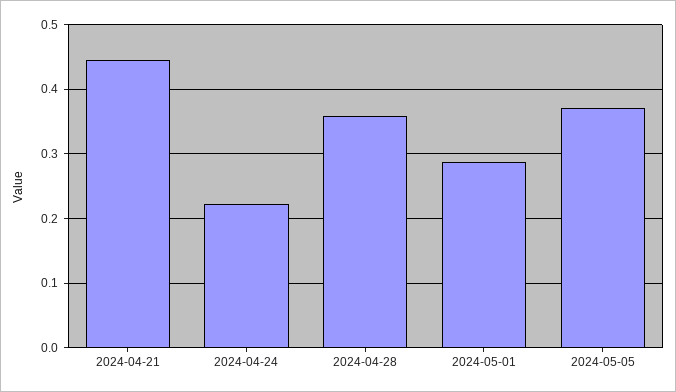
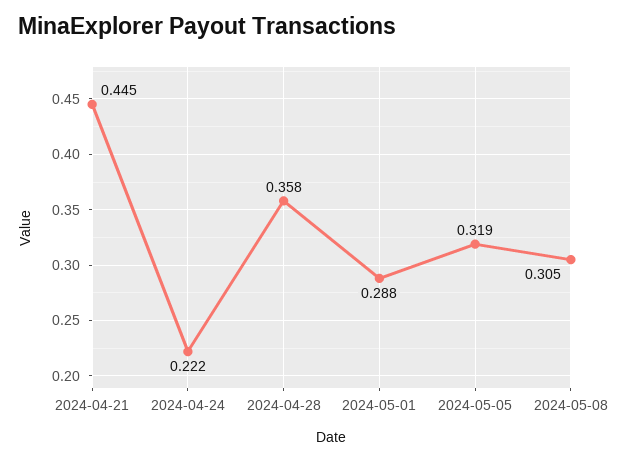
2024-05-05: 0.37 -> 0.319
2024-05-08: none -> 0.305

